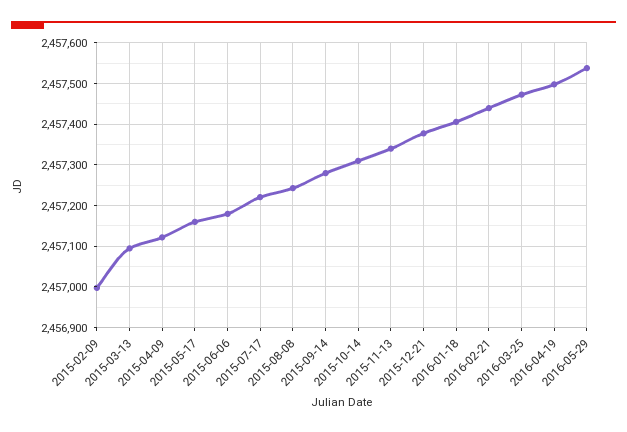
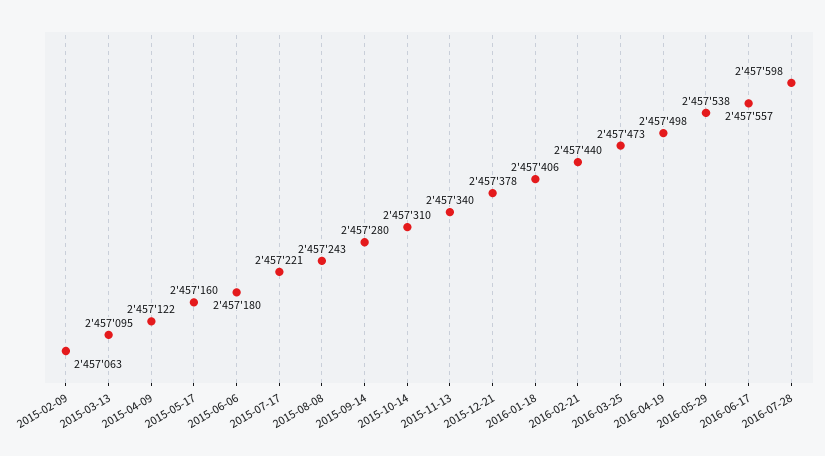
2015-02-09: 2457000 -> 2457063
2016-06-17: none -> 2457557
2016-07-28: none -> 2457598

